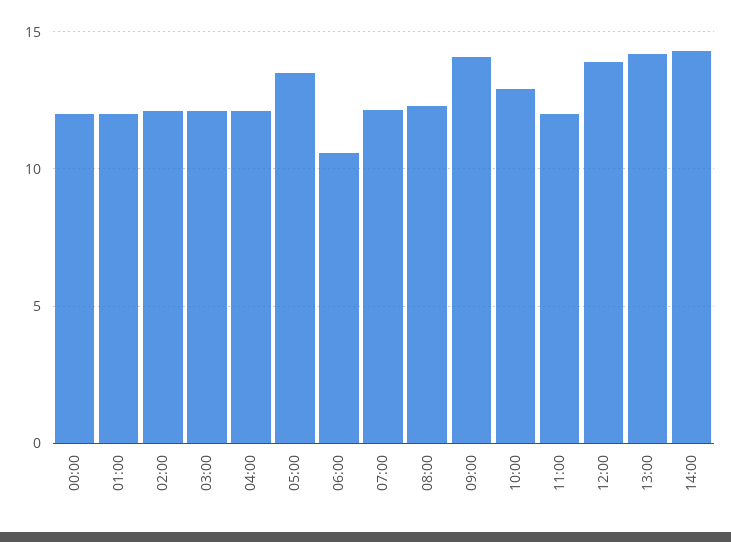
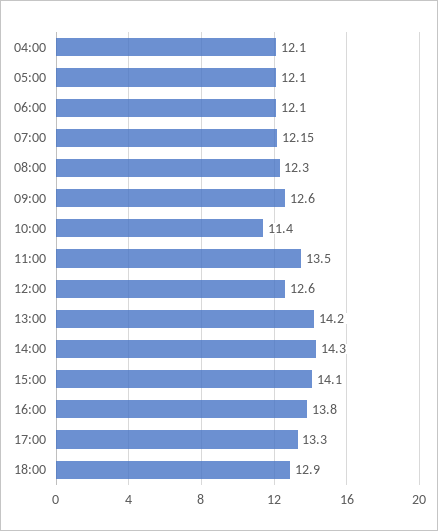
00:00: 12 -> none
01:00: 12 -> none
02:00: 12 -> none
03:00: 12 -> none
05:00: 13.5 -> 12.1
06:00: 10.5 -> 12.1
09:00: 14 -> 12.6
10:00: 13 -> 11.4
11:00: 12 -> 13.5
12:00: 14 -> 12.6
15:00: none -> 14.1
16:00: none -> 13.8
17:00: none -> 13.3
18:00: none -> 12.9

